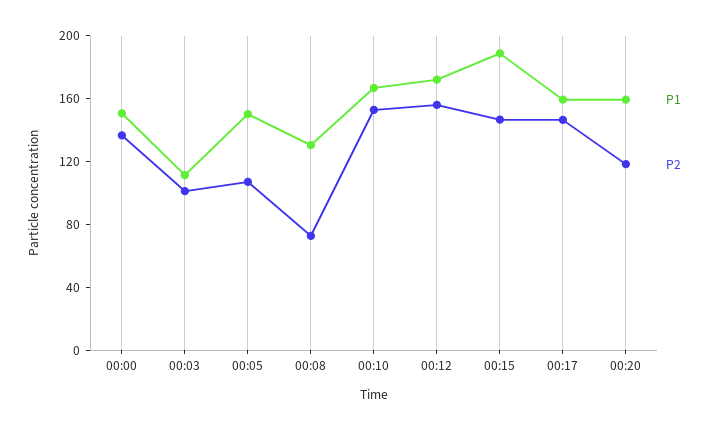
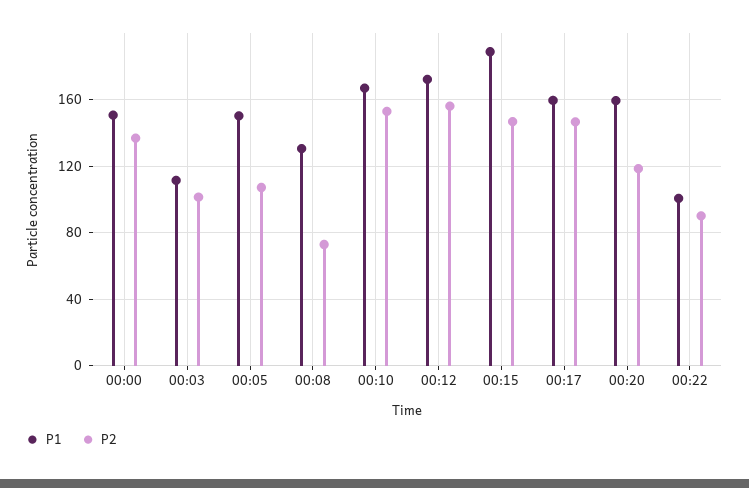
P1, 00:22: none -> 100
P2, 00:22: none -> 90

